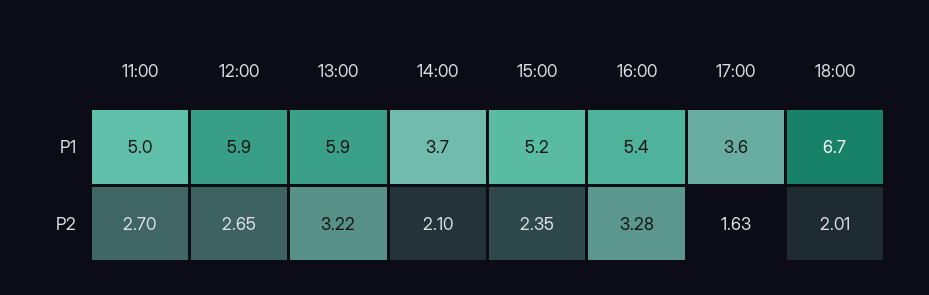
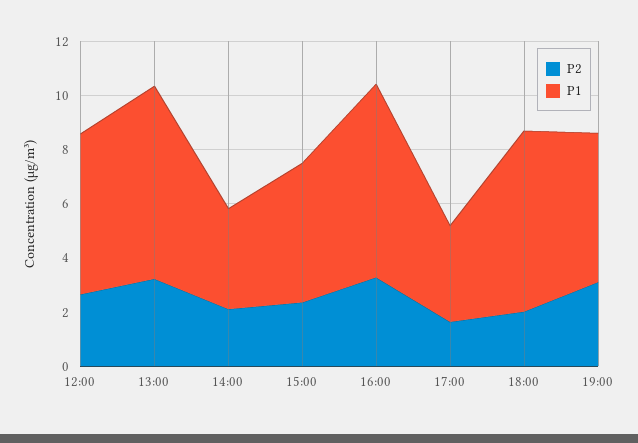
P1, 11:00: 5 -> none
P1, 13:00: 5.9 -> 7
P1, 16:00: 5.4 -> 7
P2, 11:00: 2.7 -> none
P2, 19:00: none -> 3
P1, 19:00: none -> 5.5

